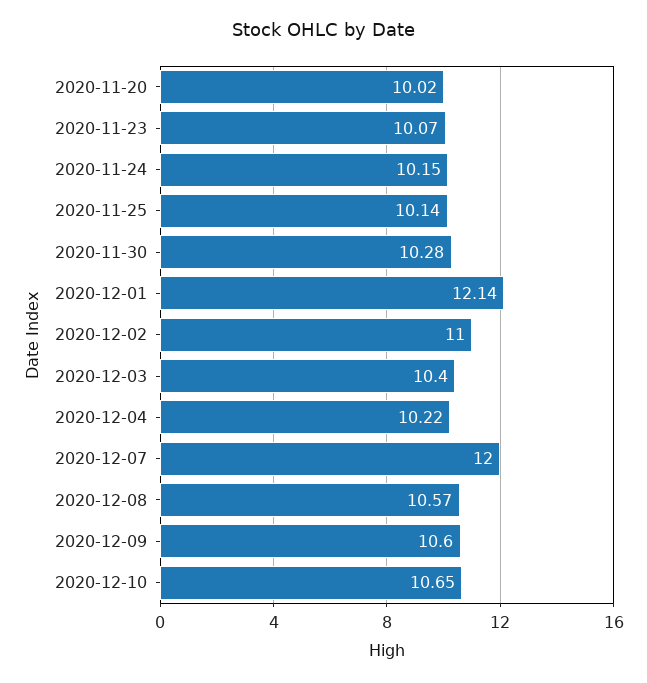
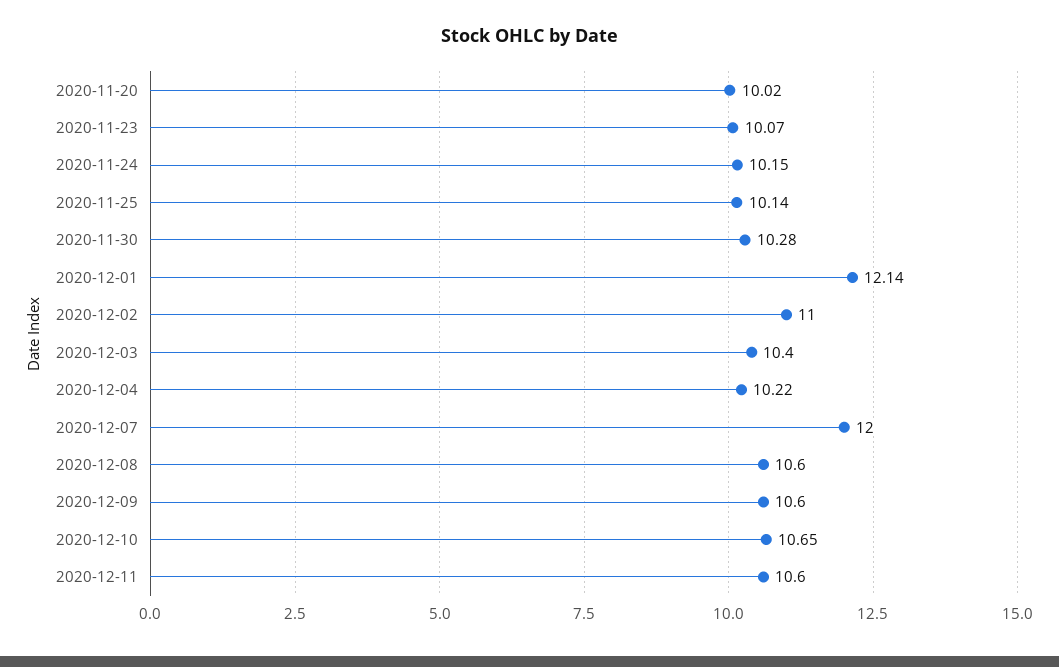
2020-12-08: 10.57 -> 10.6
2020-12-11: none -> 10.6

